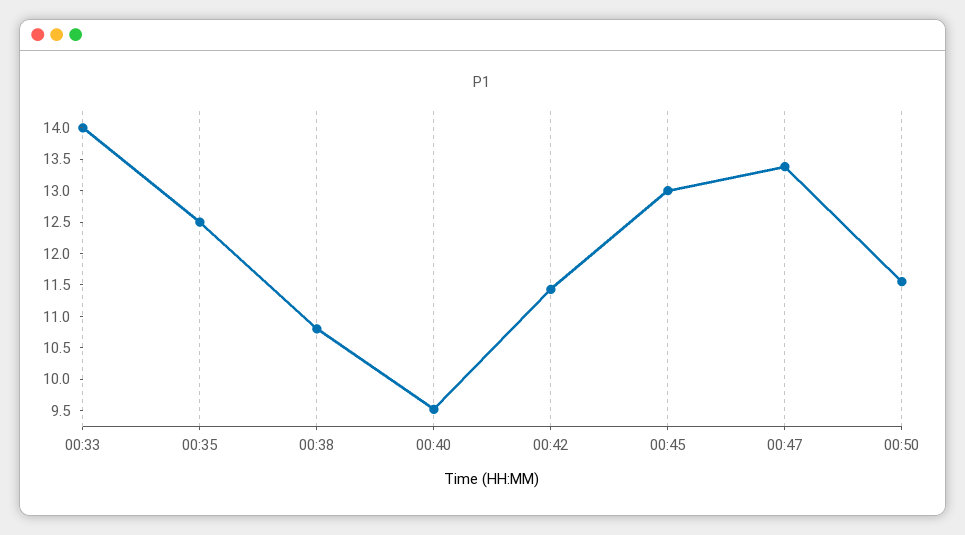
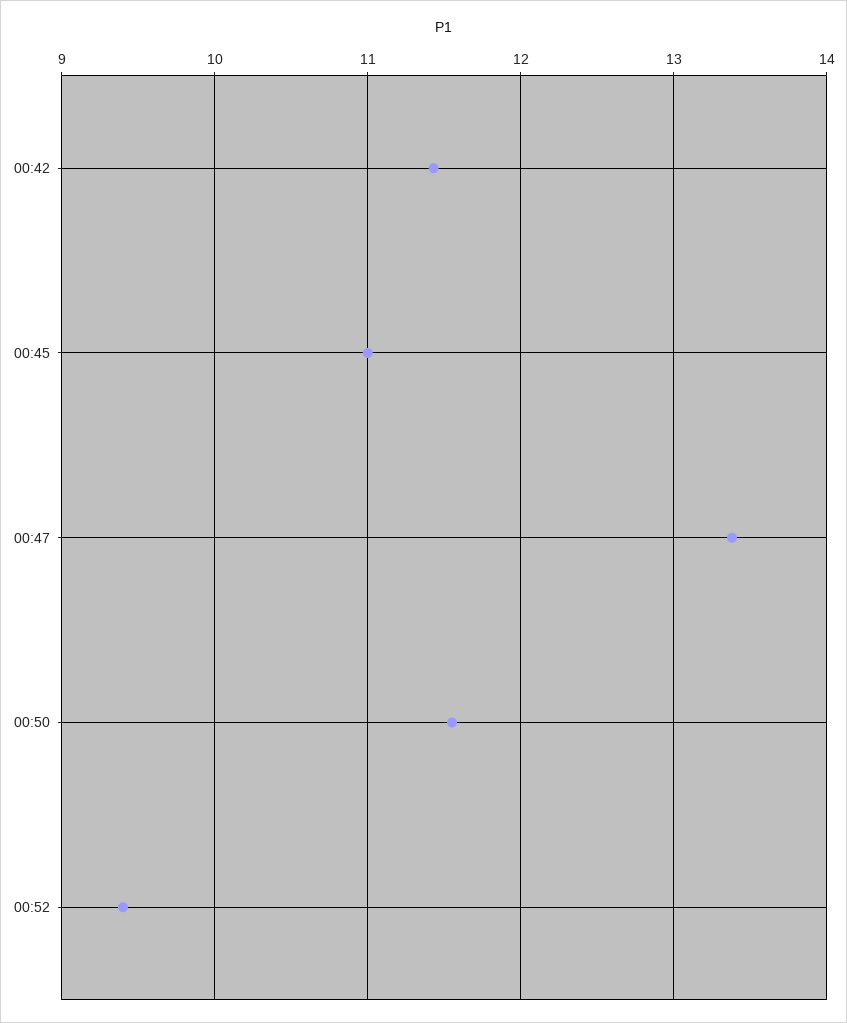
00:33: 14 -> none
00:35: 12.5 -> none
00:38: 10.75 -> none
00:40: 9.5 -> none
00:45: 13 -> 11
00:52: none -> 9.4

